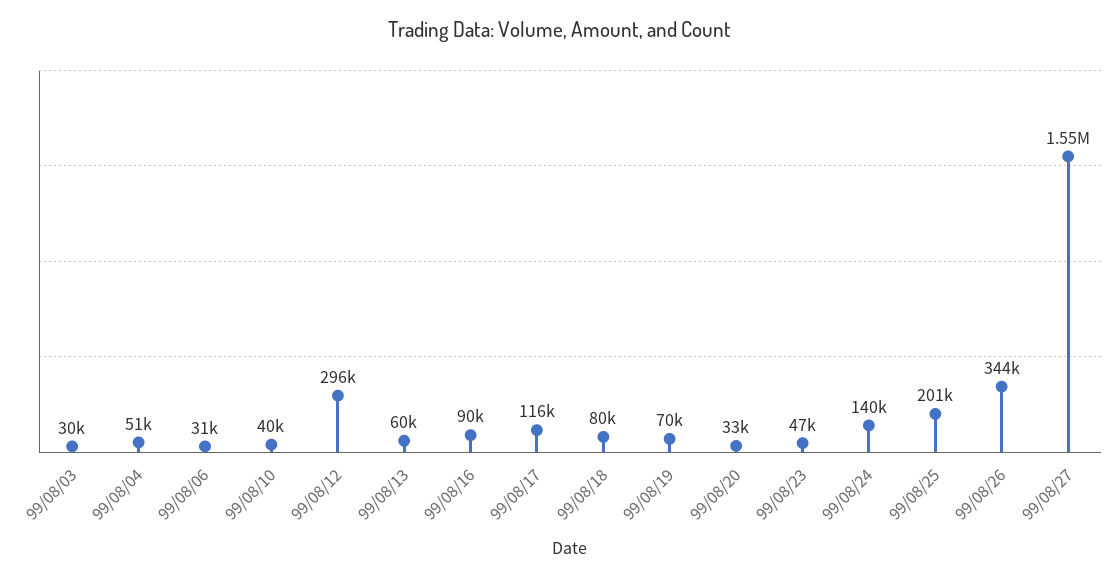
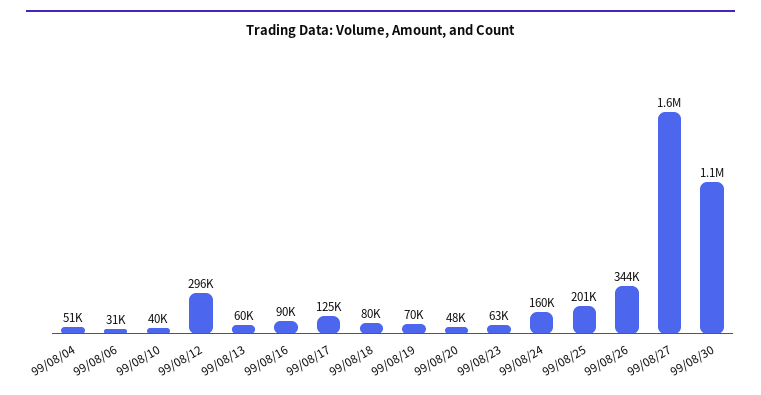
99/08/03: 30000 -> none
99/08/17: 116000 -> 125000
99/08/20: 33000 -> 48000
99/08/23: 47000 -> 63000
99/08/24: 140000 -> 160000
99/08/30: none -> 1100000

